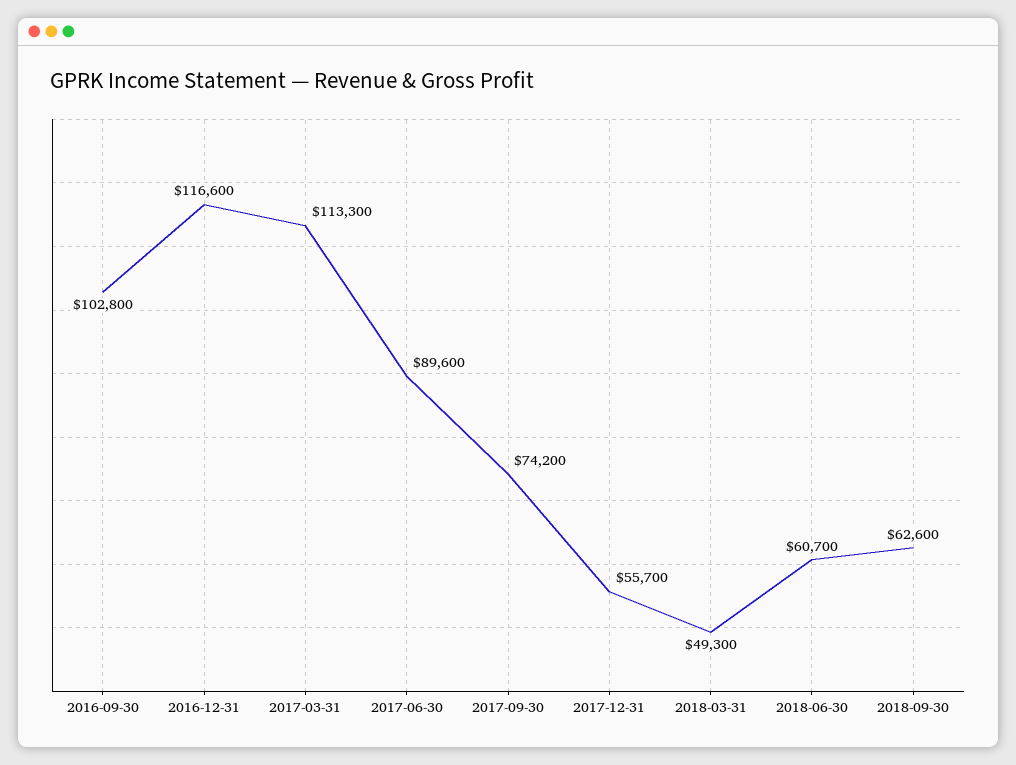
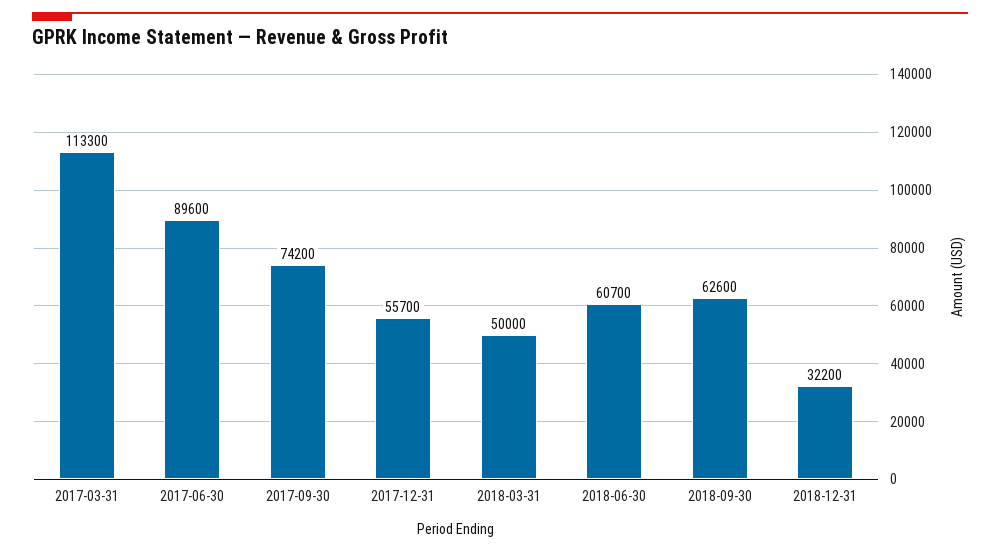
2016-09-30: 102800 -> none
2016-12-31: 116600 -> none
2018-03-31: 49300 -> 50000
2018-12-31: none -> 32200

